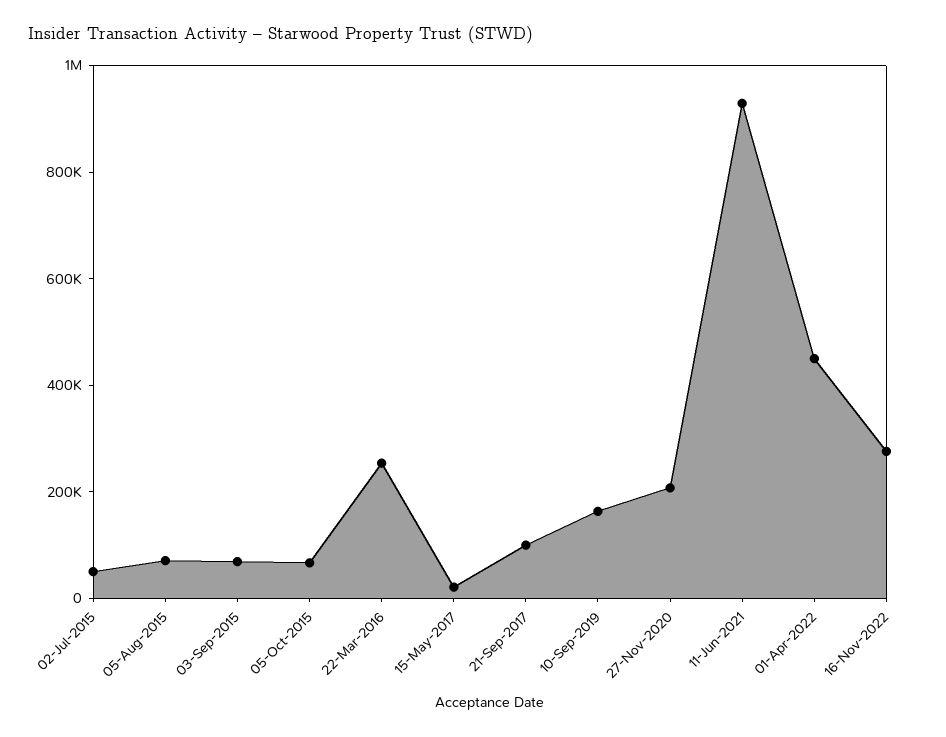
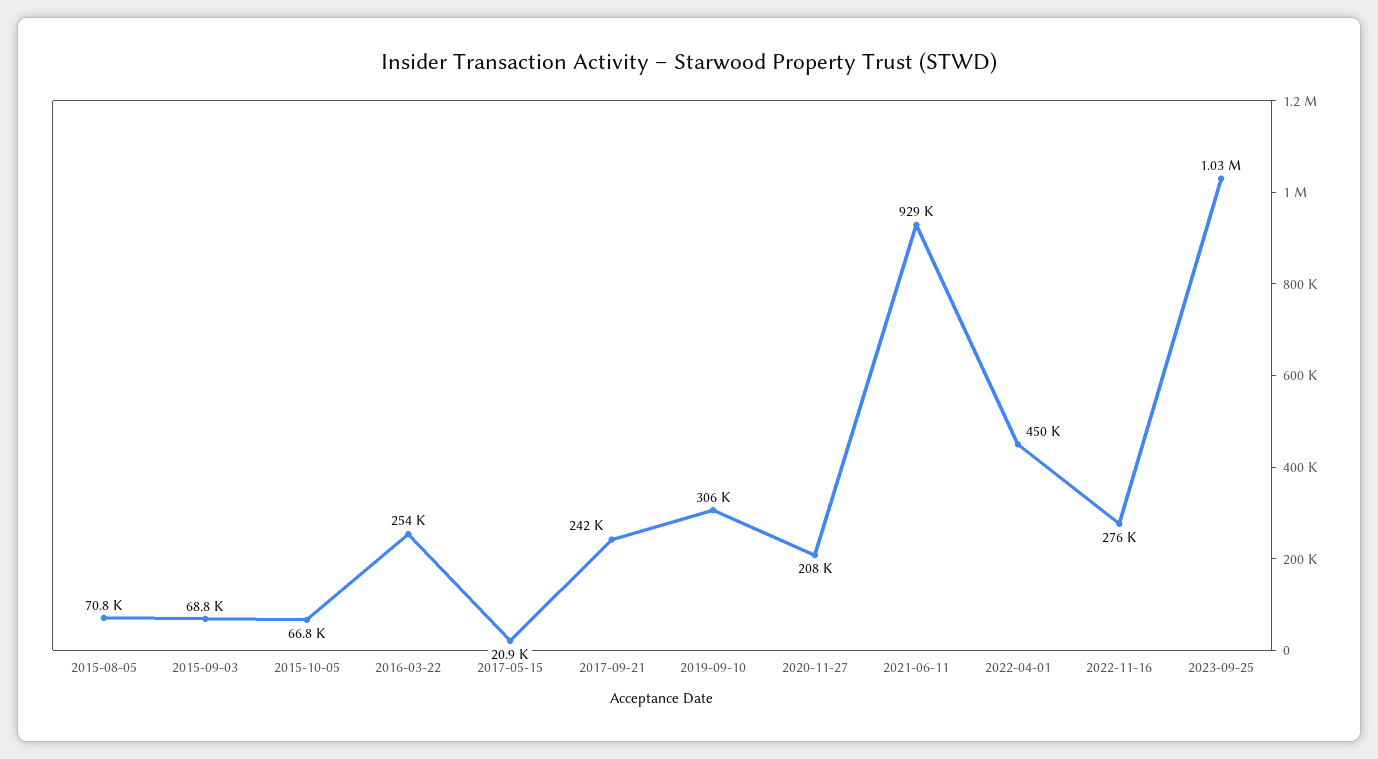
02-Jul-2015: 50000 -> none
21-Sep-2017: 100000 -> 242000
10-Sep-2019: 150000 -> 306000
2023-09-25: none -> 1030000

